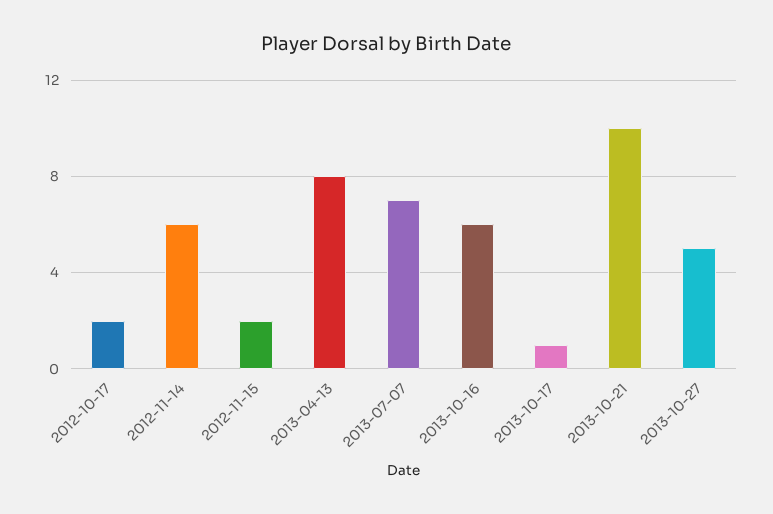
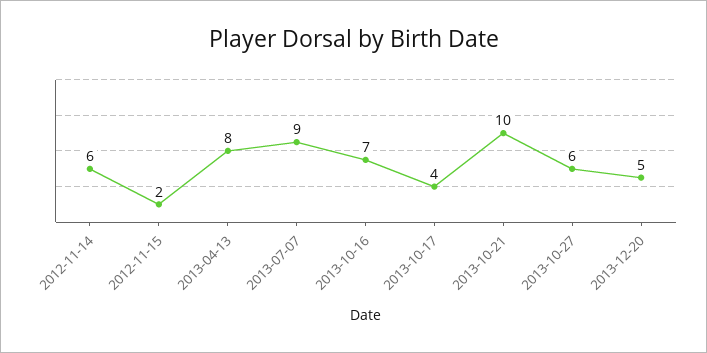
2012-10-17: 2 -> none
2013-07-07: 7 -> 9
2013-10-16: 6 -> 7
2013-10-17: 1 -> 4
2013-10-27: 5 -> 6
2013-12-20: none -> 5

